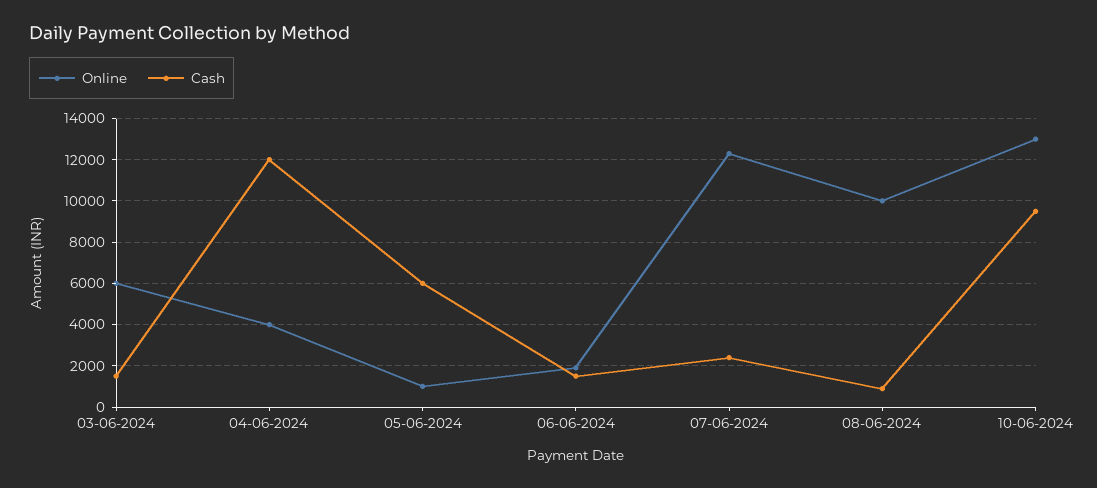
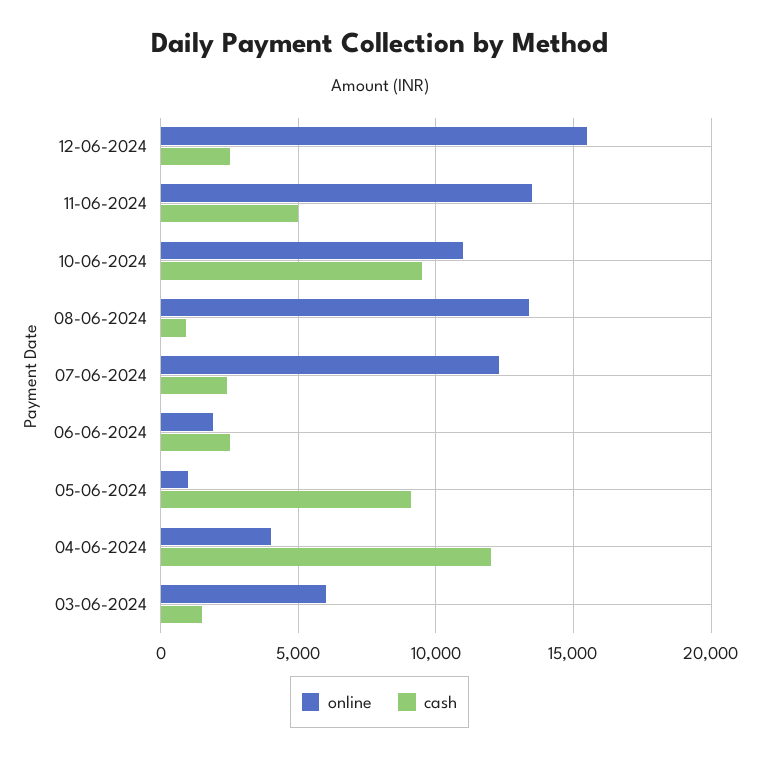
Cash, 05-06-2024: 6000 -> 9000
Cash, 06-06-2024: 1500 -> 2500
Online, 08-06-2024: 10000 -> 13500
Online, 10-06-2024: 13000 -> 11000
Online, 12-06-2024: none -> 15500
Cash, 12-06-2024: none -> 2500
Online, 11-06-2024: none -> 13500
Cash, 11-06-2024: none -> 5000

